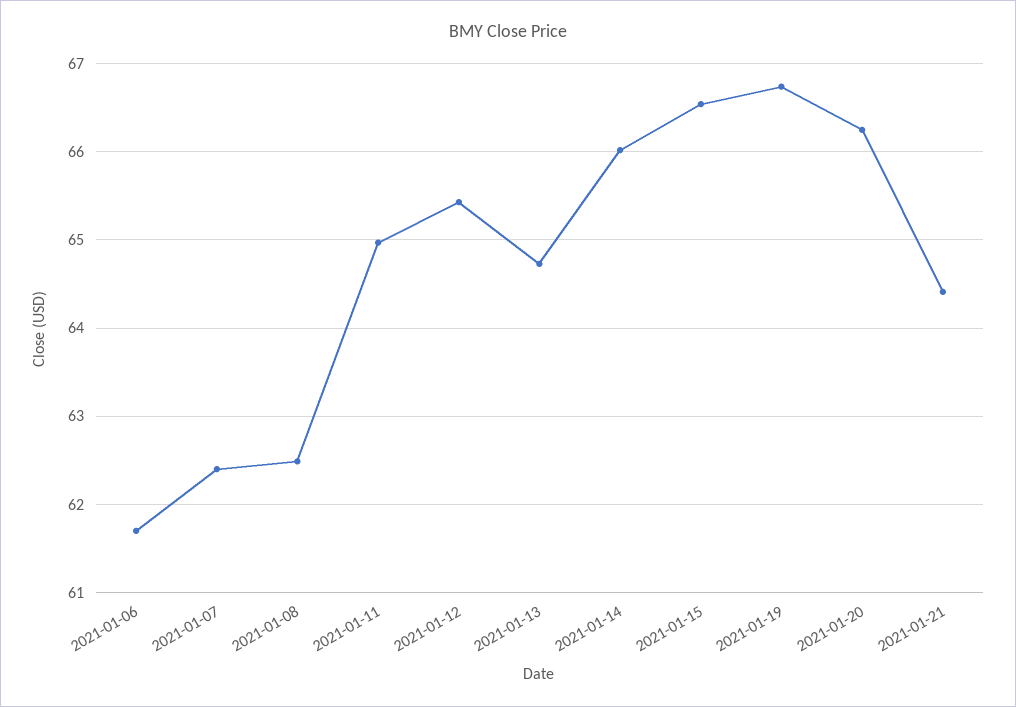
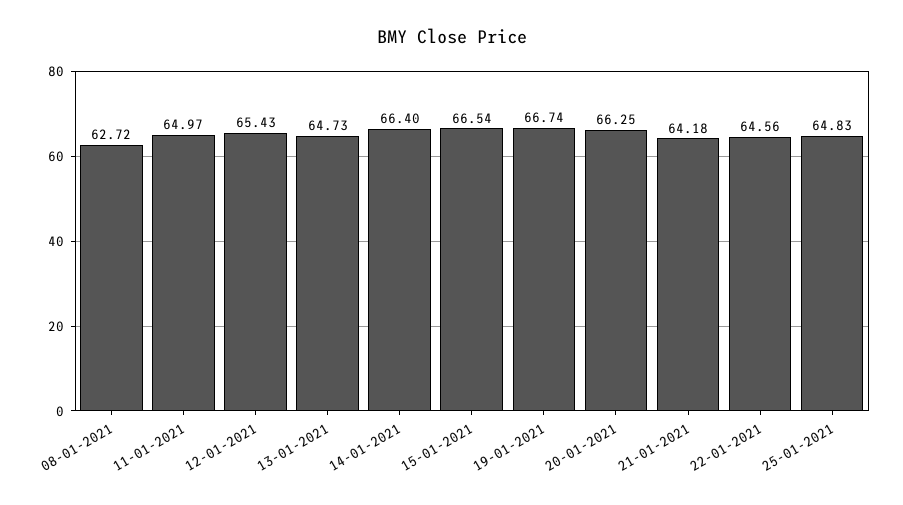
2021-01-06: 61.7 -> none
2021-01-07: 62.4 -> none
2021-01-08: 62.5 -> 62.72
2021-01-14: 66 -> 66.4
2021-01-21: 64.4 -> 64.18
22-01-2021: none -> 64.56
25-01-2021: none -> 64.83

